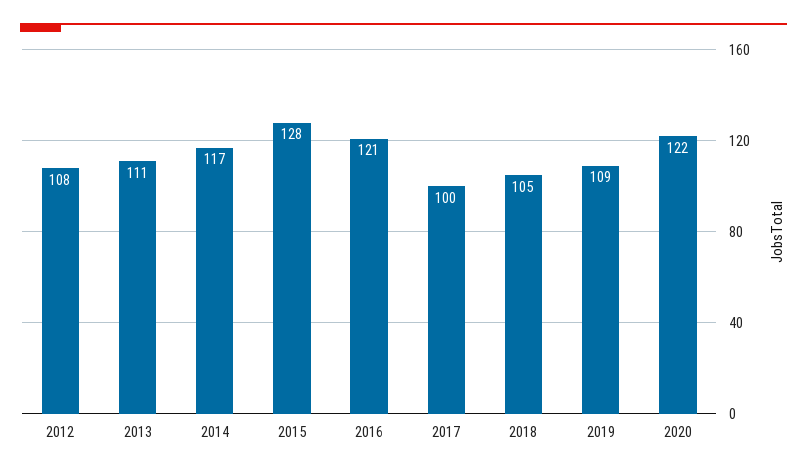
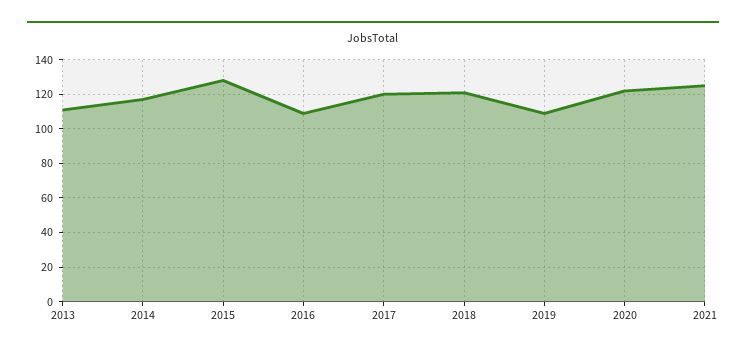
2012: 108 -> none
2016: 121 -> 110
2017: 100 -> 120
2018: 105 -> 120
2021: none -> 125

